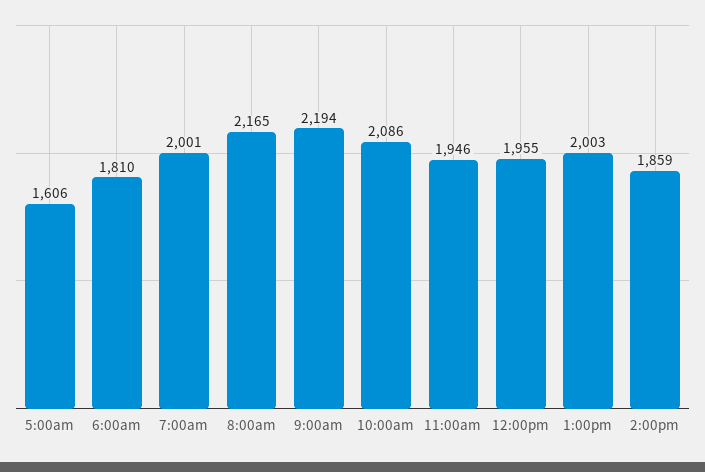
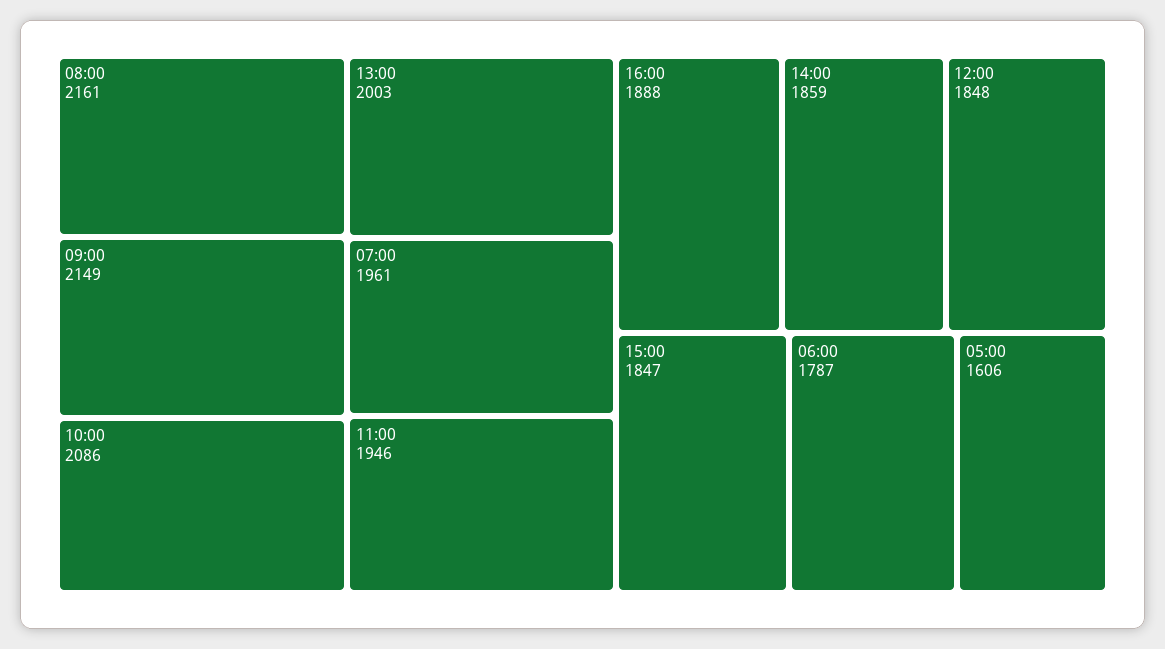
6:00am: 1810 -> 1787
7:00am: 2001 -> 1961
8:00am: 2165 -> 2161
9:00am: 2194 -> 2149
12:00pm: 1955 -> 1848
16:00: none -> 1888
15:00: none -> 1847

